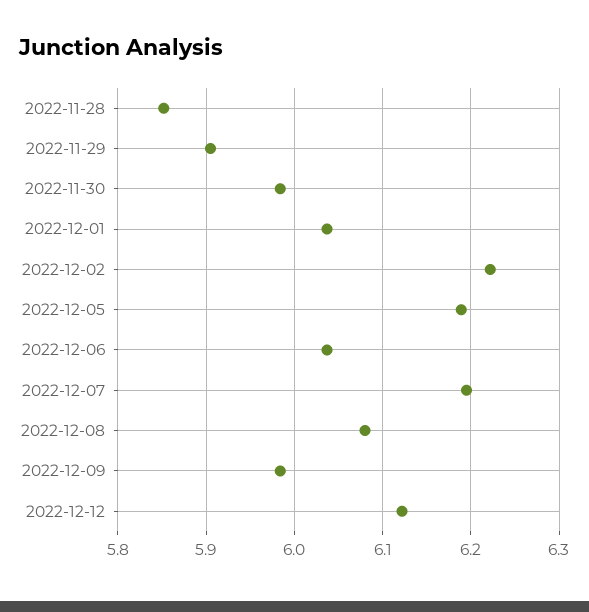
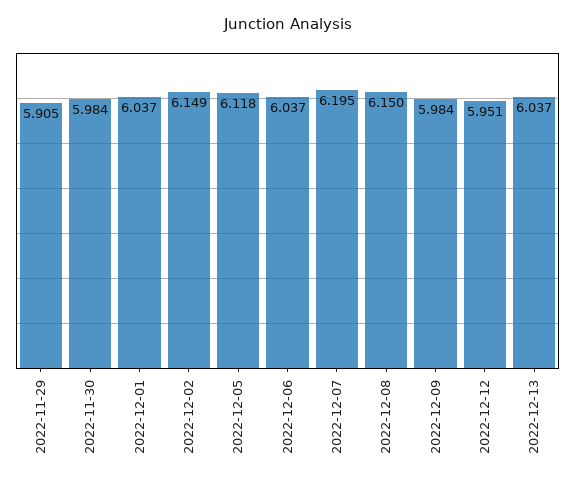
2022-11-28: 5.85 -> none
2022-12-02: 6.22 -> 6.149
2022-12-05: 6.19 -> 6.118
2022-12-08: 6.08 -> 6.15
2022-12-12: 6.12 -> 5.951
2022-12-13: none -> 6.037

